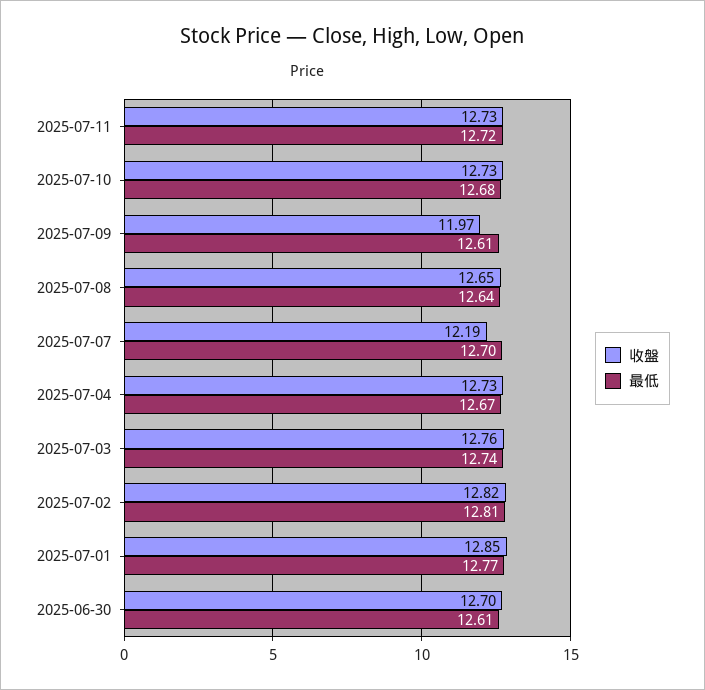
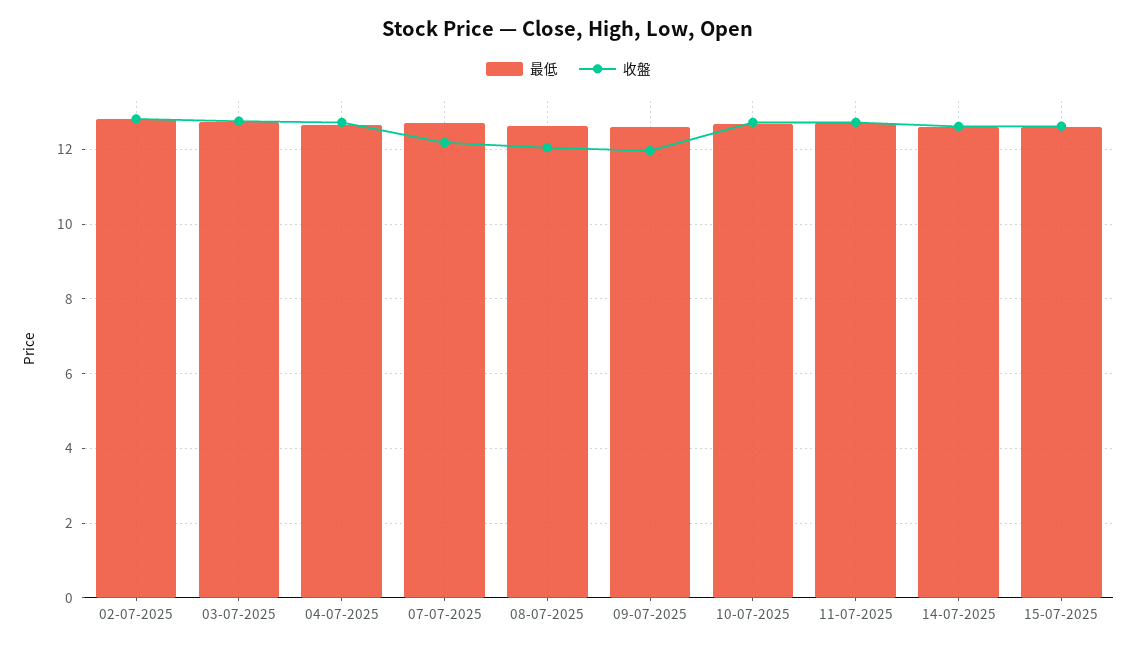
收盤, 2025-07-08: 12.65 -> 12
收盤, 2025-07-01: 12.85 -> none
最低, 2025-07-01: 12.77 -> none
收盤, 2025-06-30: 12.7 -> none
最低, 2025-06-30: 12.61 -> none
最低, 14-07-2025: none -> 12.6
收盤, 14-07-2025: none -> 12.6
最低, 15-07-2025: none -> 12.6
收盤, 15-07-2025: none -> 12.6

